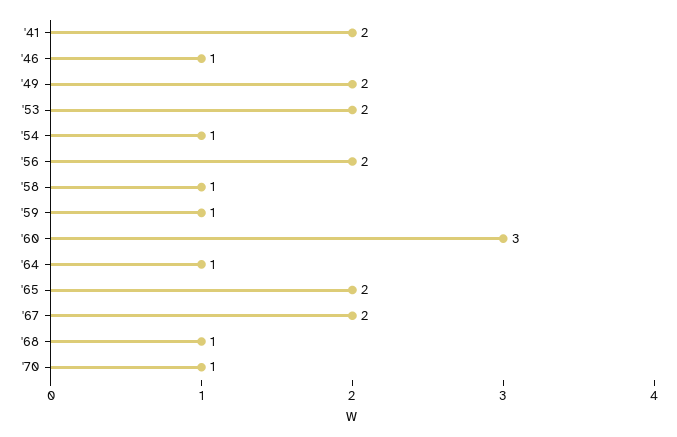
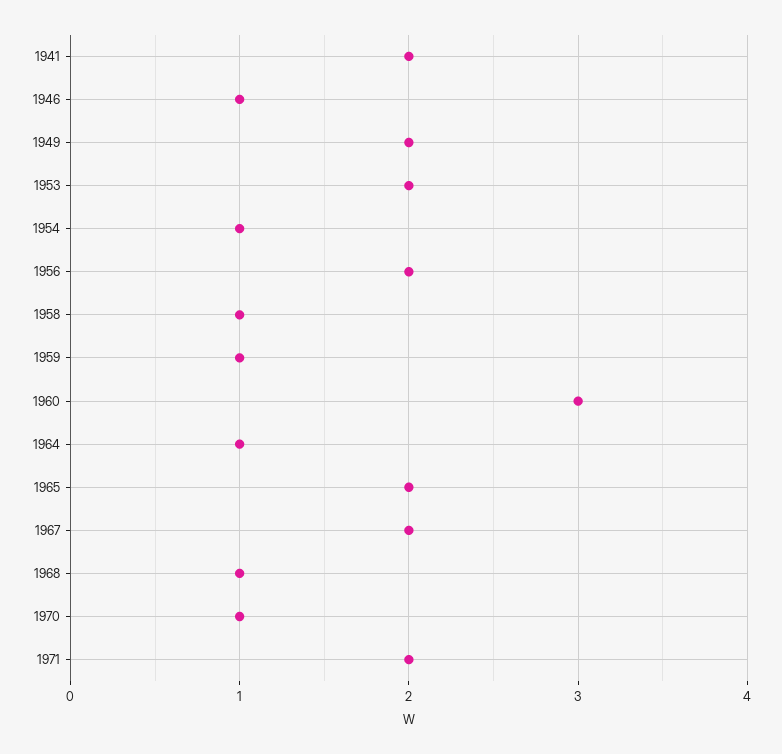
1971: none -> 2

